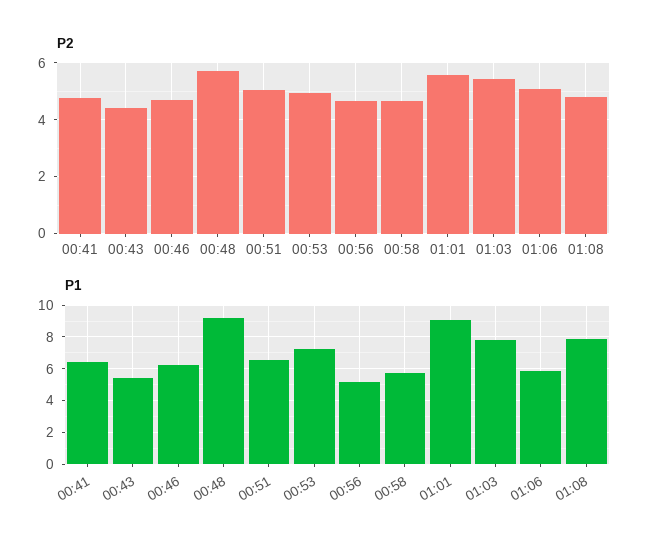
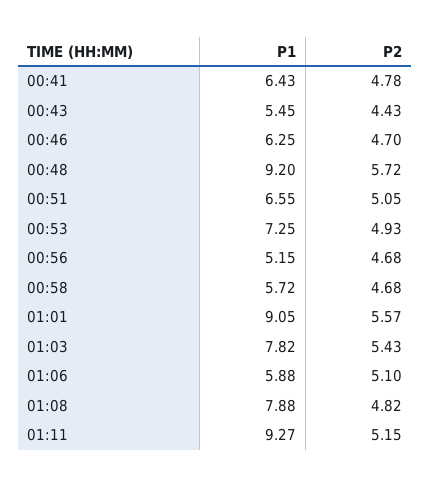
P1, 01:11: none -> 9.27
P2, 01:11: none -> 5.15

